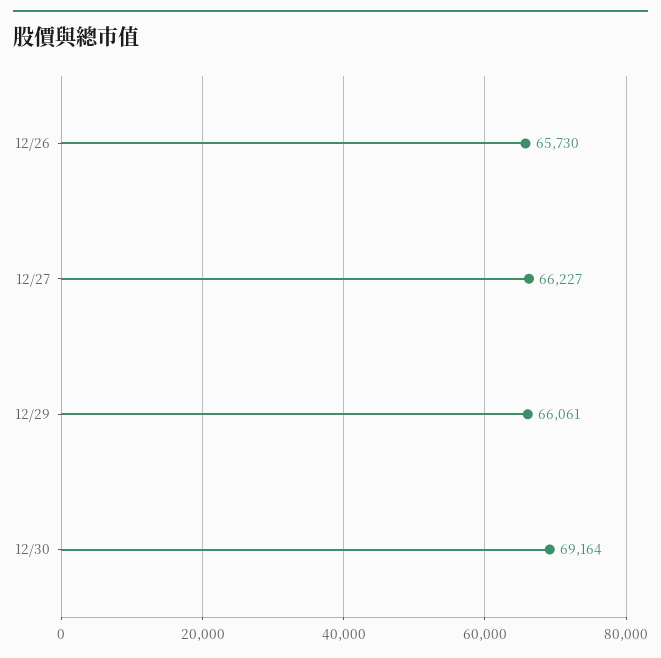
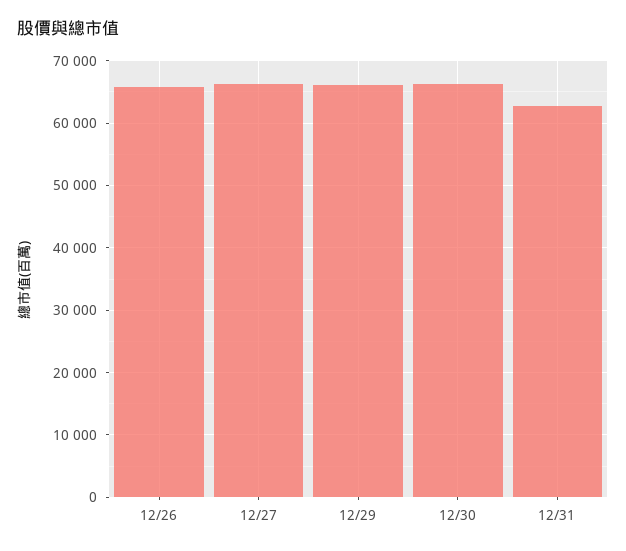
12/30: 69164 -> 66000
12/31: none -> 63000

